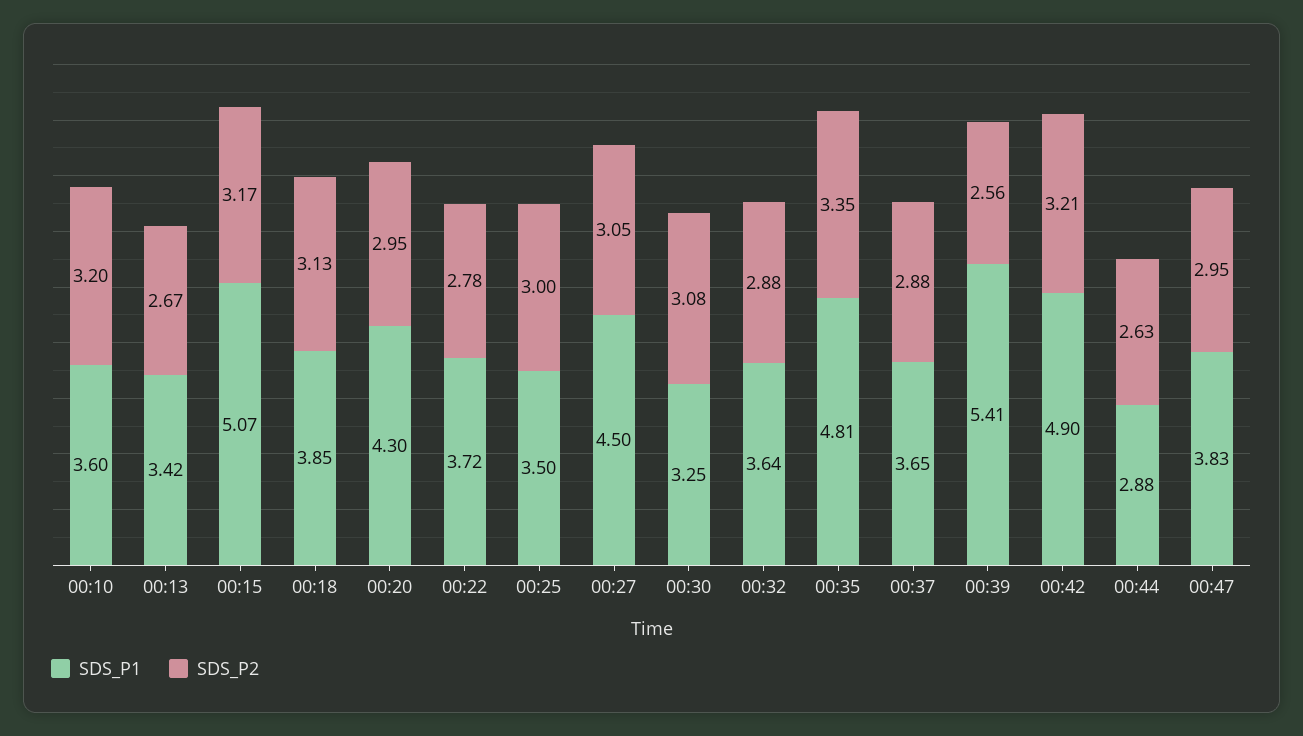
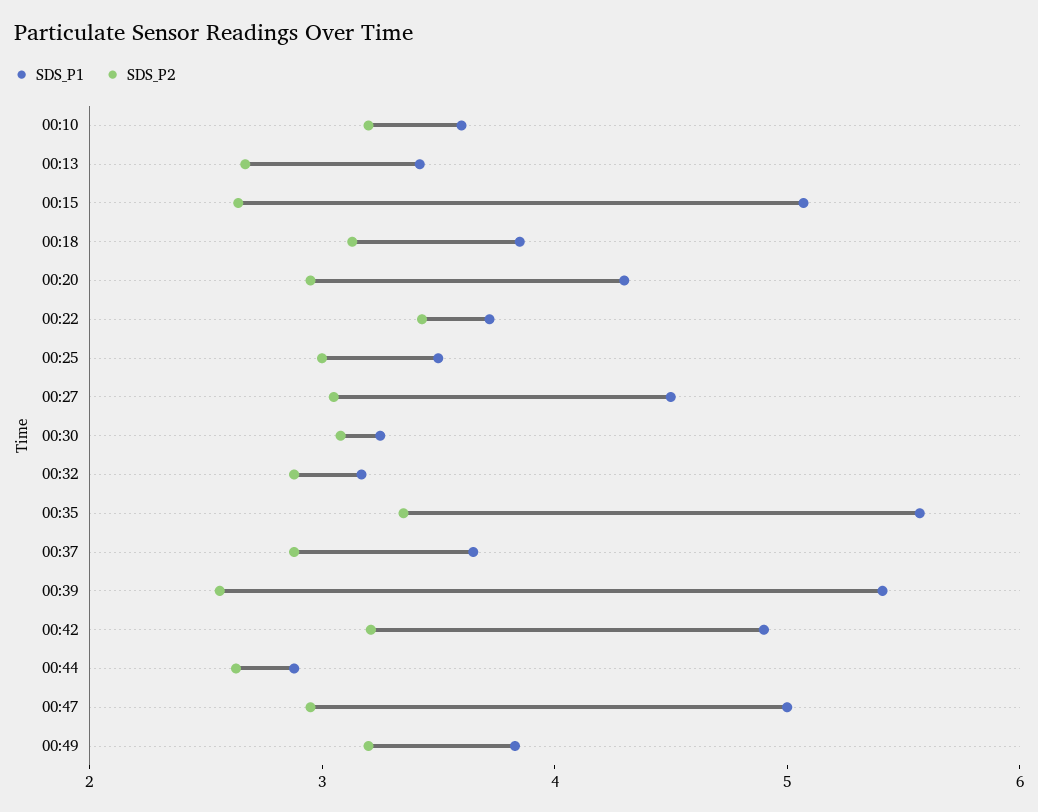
SDS_P2, 00:15: 3.17 -> 2.6
SDS_P2, 00:22: 2.78 -> 3.4
SDS_P1, 00:32: 3.64 -> 3.2
SDS_P1, 00:35: 4.81 -> 5.6
SDS_P1, 00:47: 3.83 -> 5
SDS_P1, 00:49: none -> 3.8
SDS_P2, 00:49: none -> 3.2

